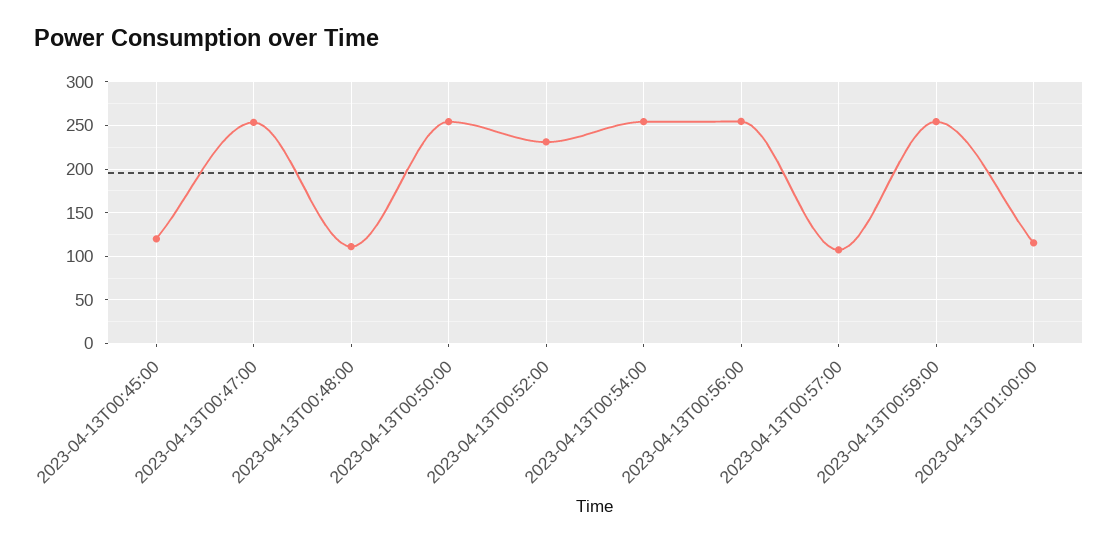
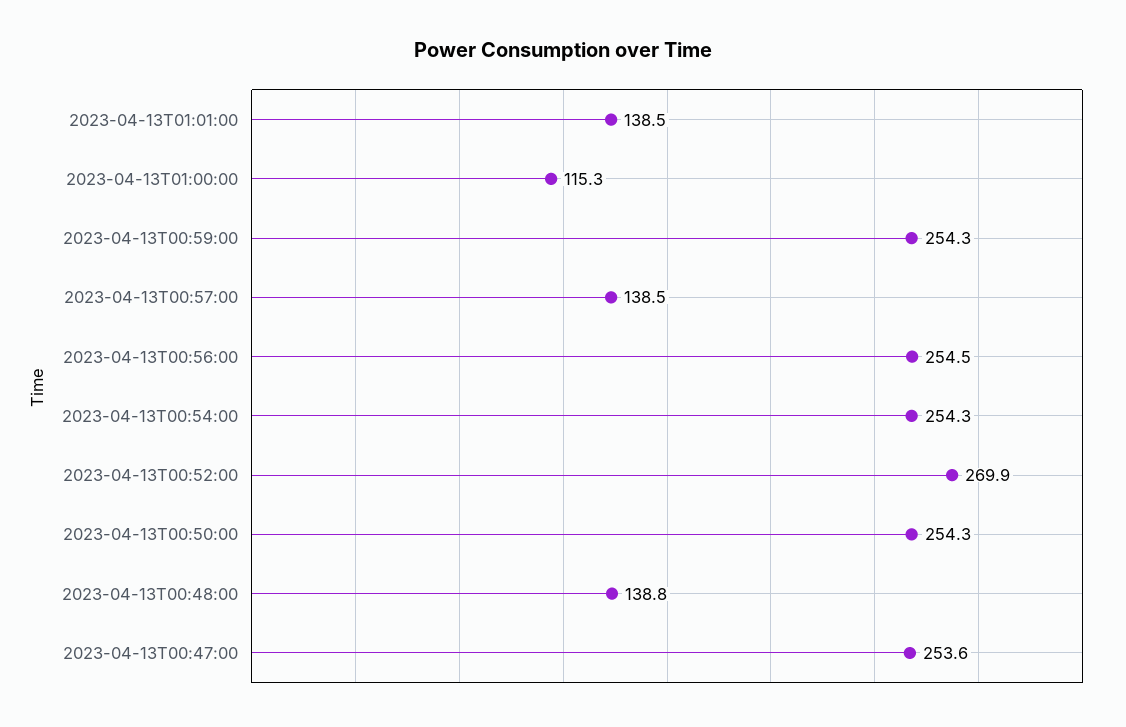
2023-04-13T00:45:00: 120 -> none
2023-04-13T00:48:00: 110 -> 138.8
2023-04-13T00:52:00: 230 -> 269.9
2023-04-13T00:57:00: 110 -> 138.5
2023-04-13T01:01:00: none -> 138.5

